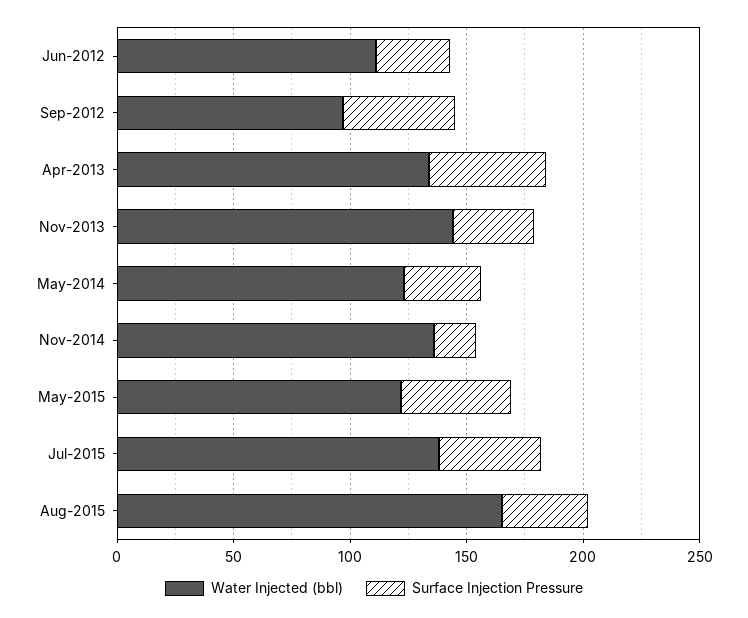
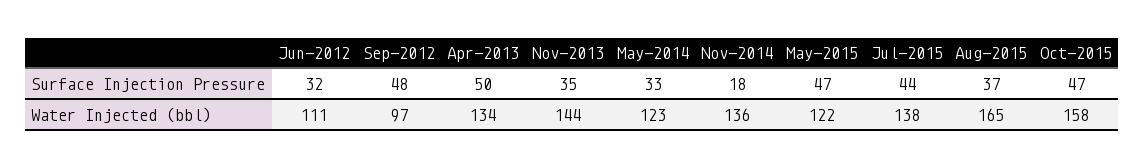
Surface Injection Pressure, Oct-2015: none -> 47
Water Injected (bbl), Oct-2015: none -> 158

